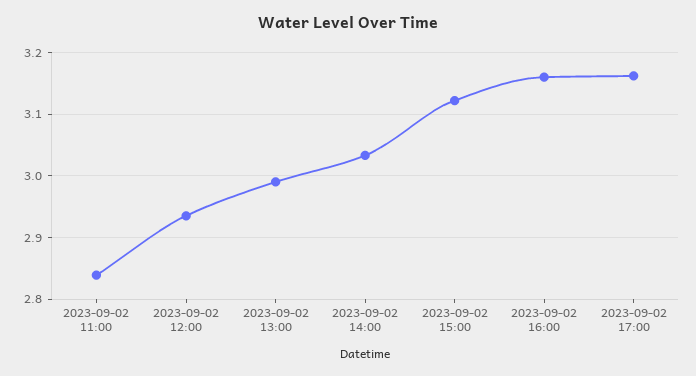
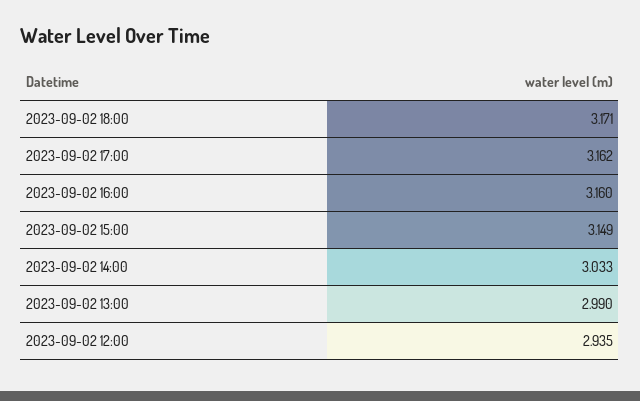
2023-09-02 11:00: 2.84 -> none
2023-09-02 15:00: 3.12 -> 3.149
2023-09-02 18:00: none -> 3.171

